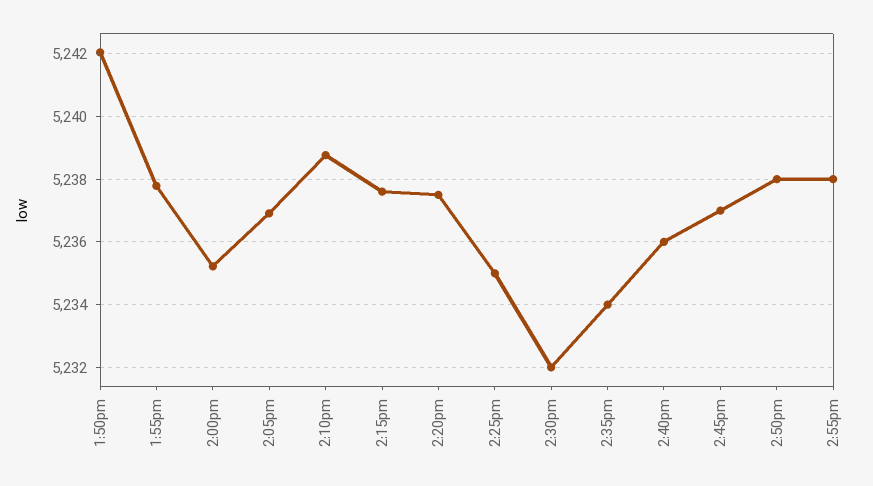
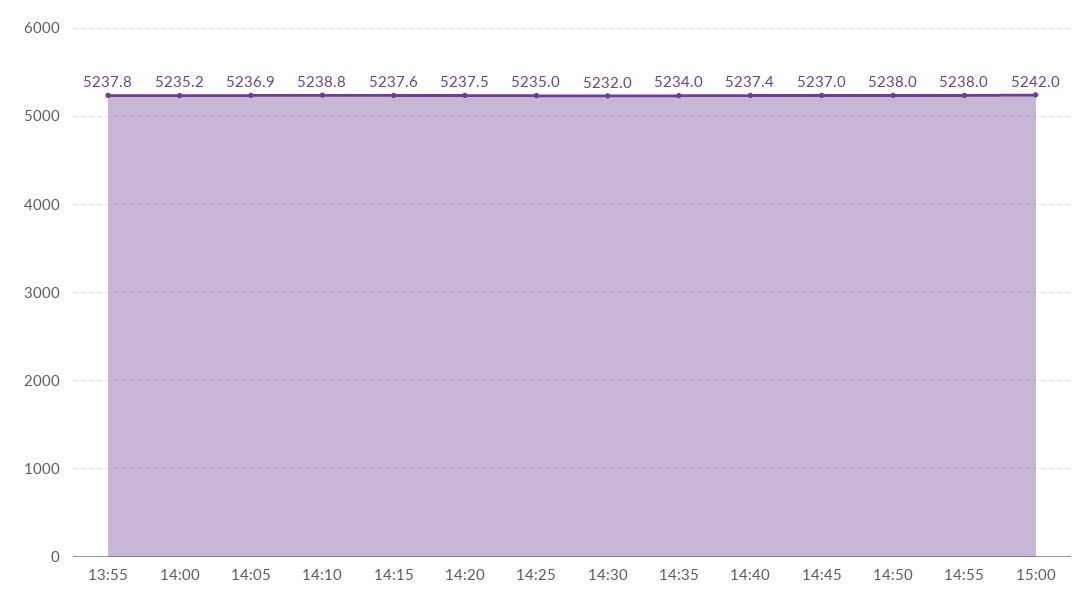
1:50pm: 5242 -> none
2:40pm: 5236 -> 5237.4
15:00: none -> 5242

